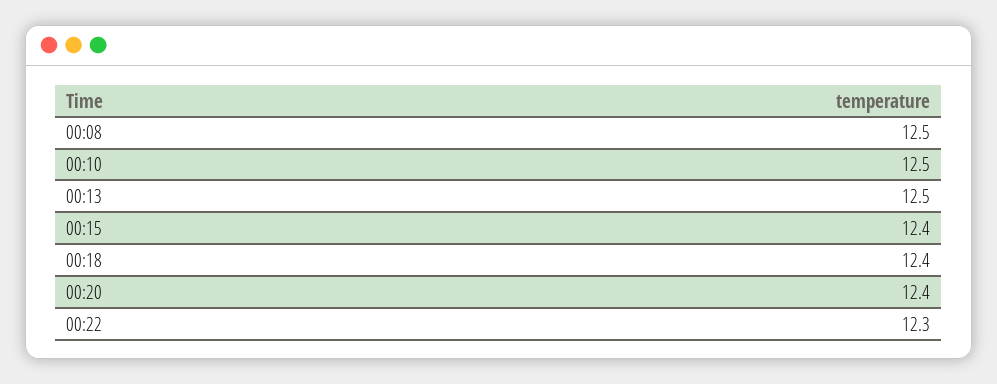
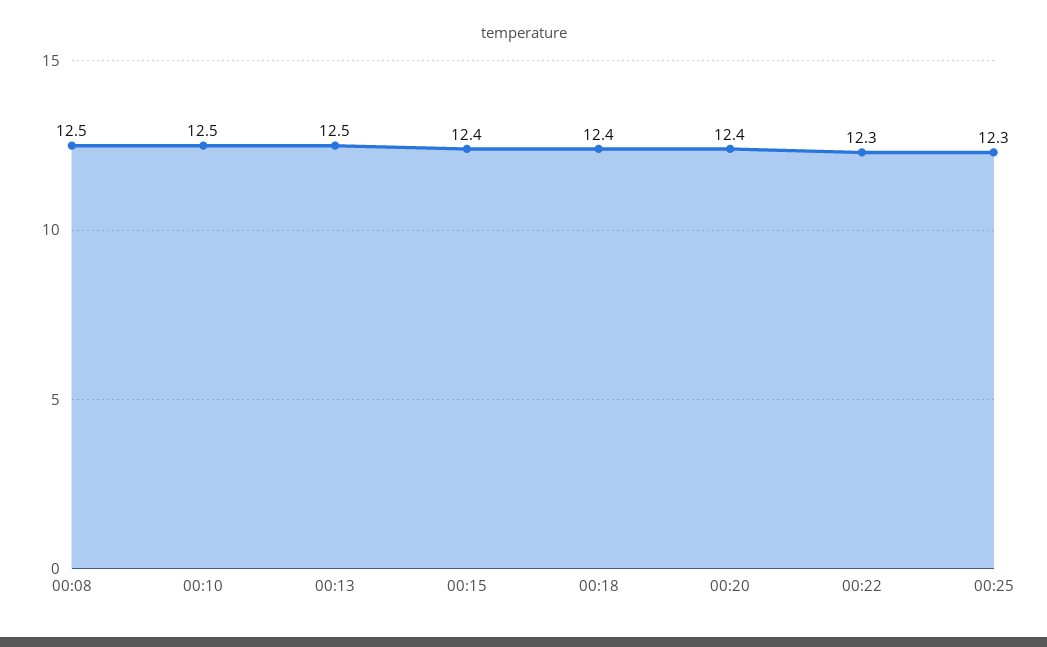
00:25: none -> 12.3

